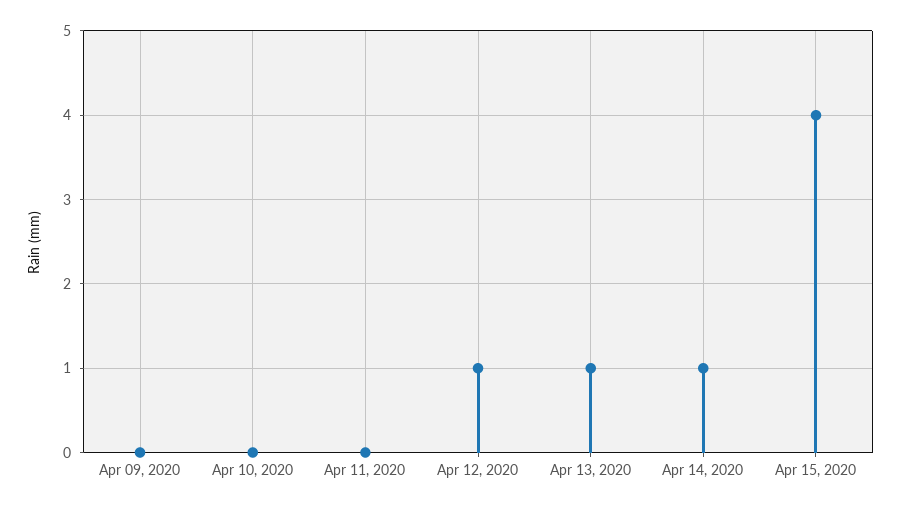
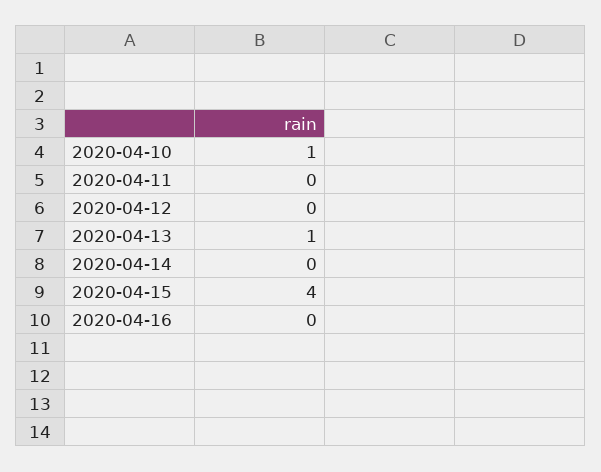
Apr 09, 2020: 0 -> none
Apr 10, 2020: 0 -> 1
Apr 12, 2020: 1 -> 0
Apr 14, 2020: 1 -> 0
2020-04-16: none -> 0

